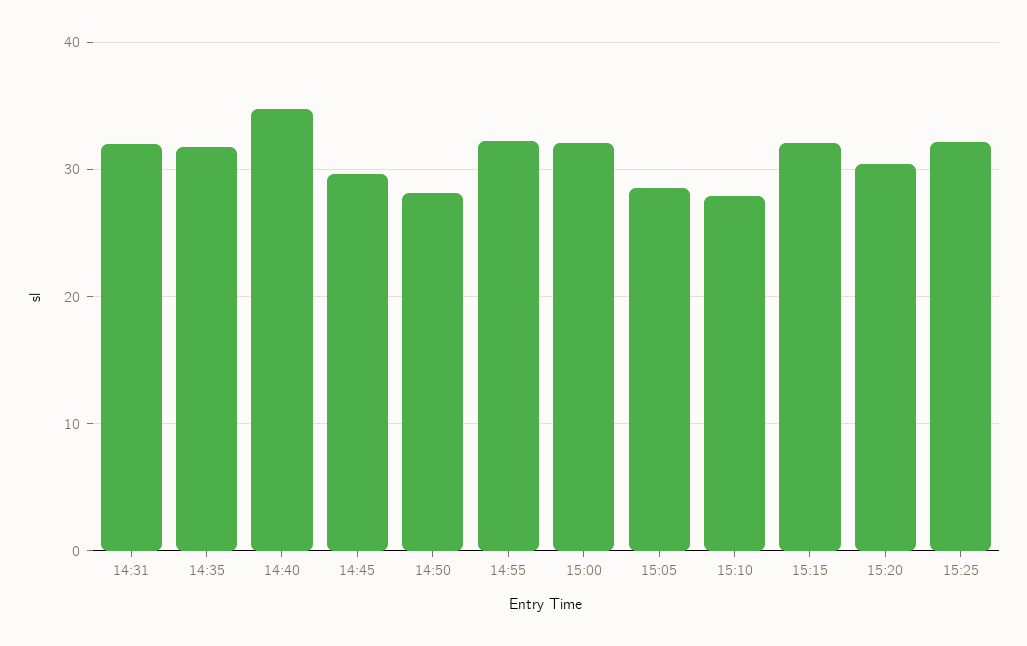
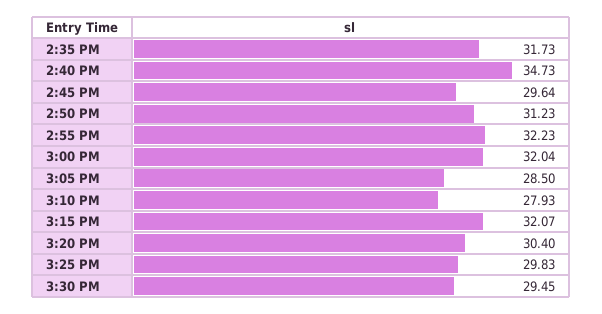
14:31: 32 -> none
14:50: 28 -> 31.23
15:25: 32 -> 29.83
3:30 PM: none -> 29.45

